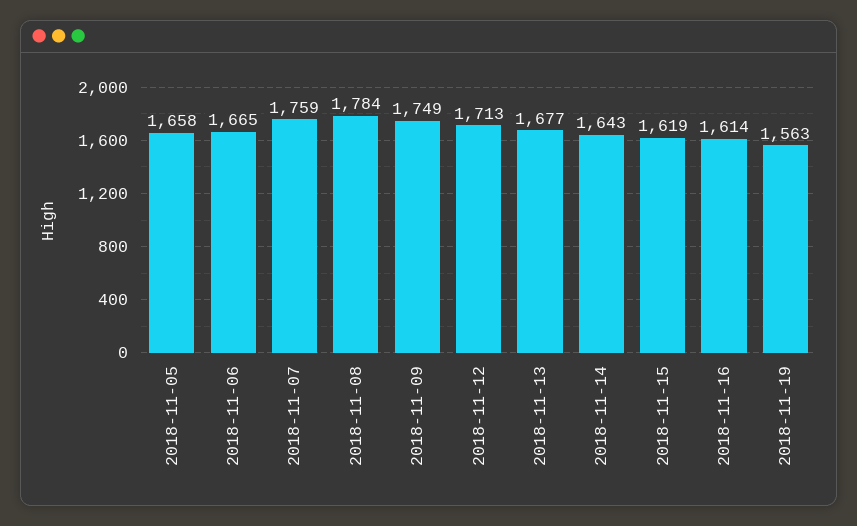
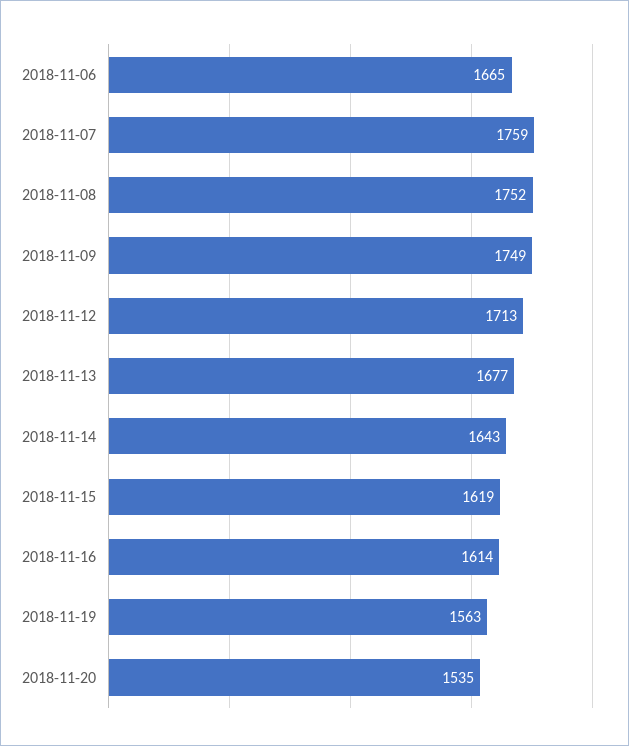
2018-11-05: 1658 -> none
2018-11-08: 1784 -> 1752
2018-11-20: none -> 1535

